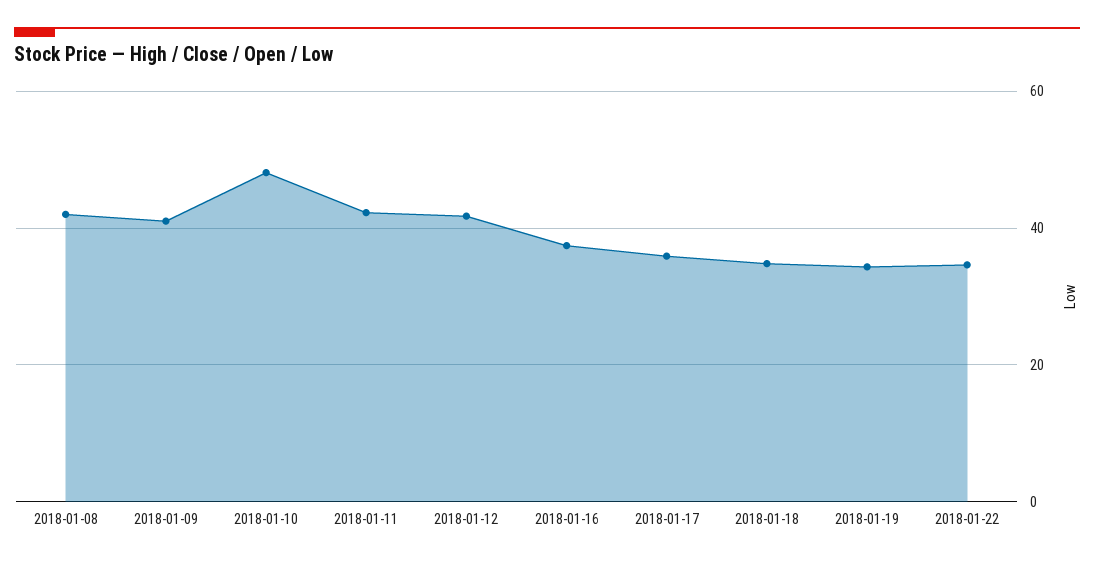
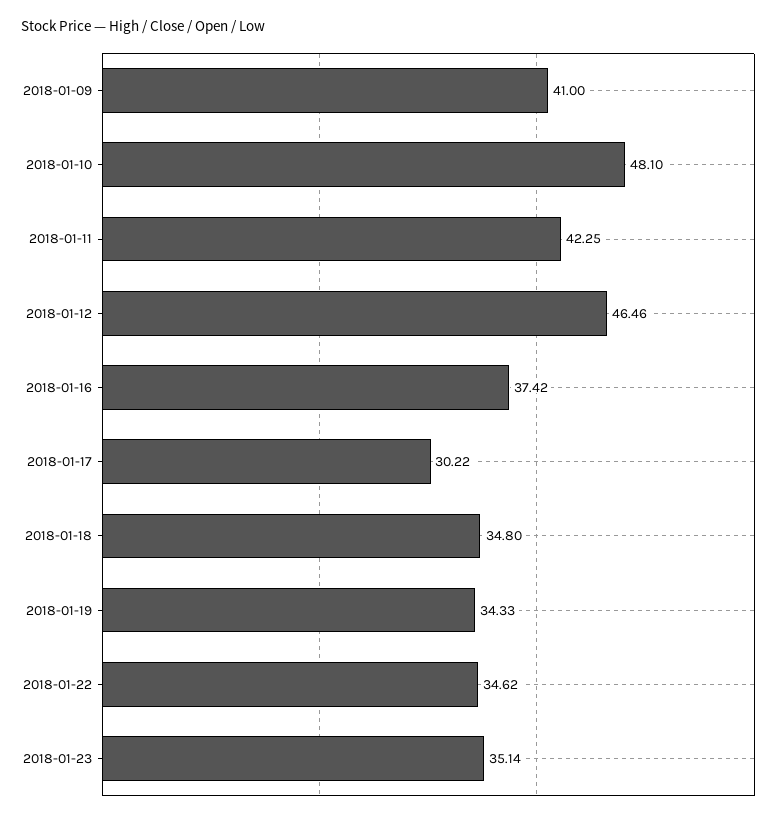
2018-01-08: 42 -> none
2018-01-12: 42 -> 46.46
2018-01-17: 36 -> 30.22
2018-01-23: none -> 35.14

